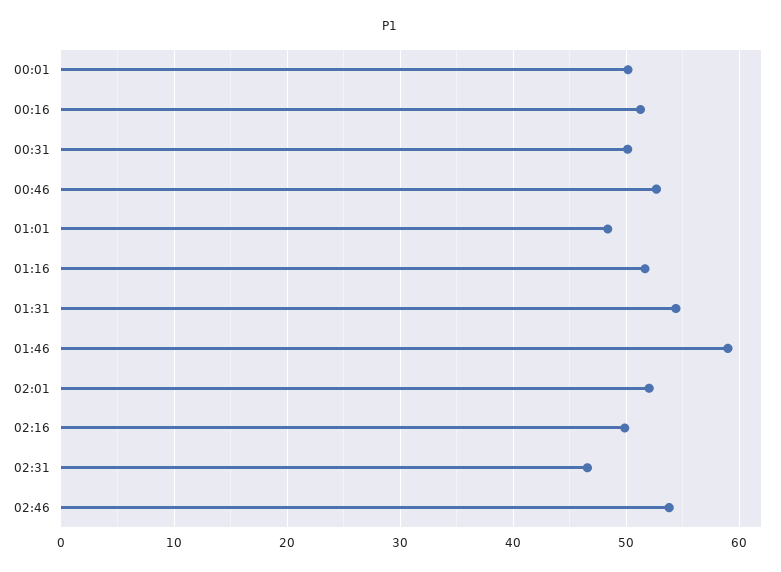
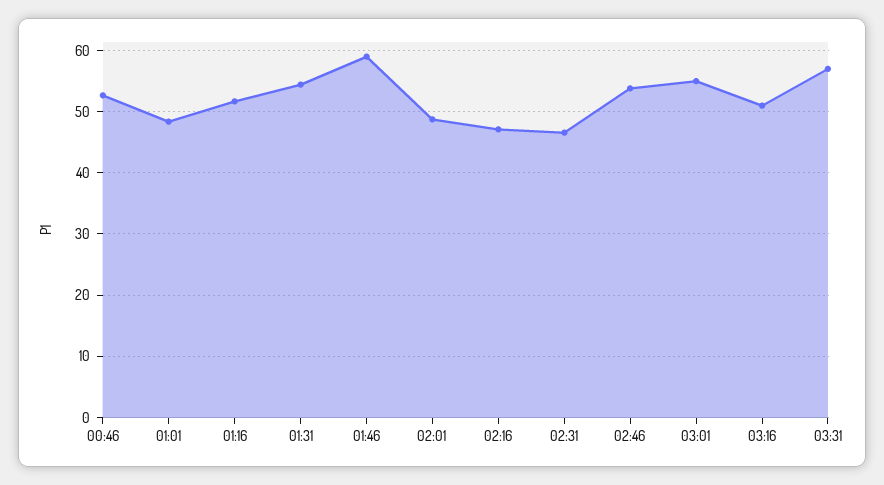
00:01: 50 -> none
00:16: 51 -> none
00:31: 50 -> none
02:01: 52 -> 49
02:16: 50 -> 47
03:01: none -> 55
03:16: none -> 51
03:31: none -> 57

